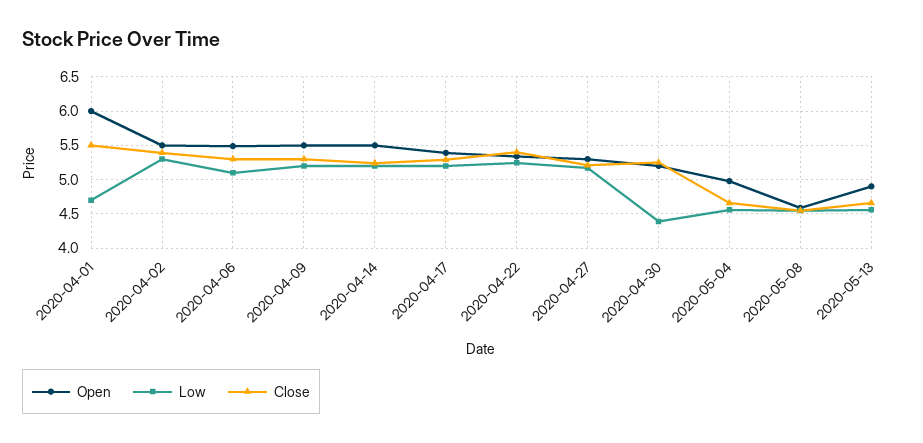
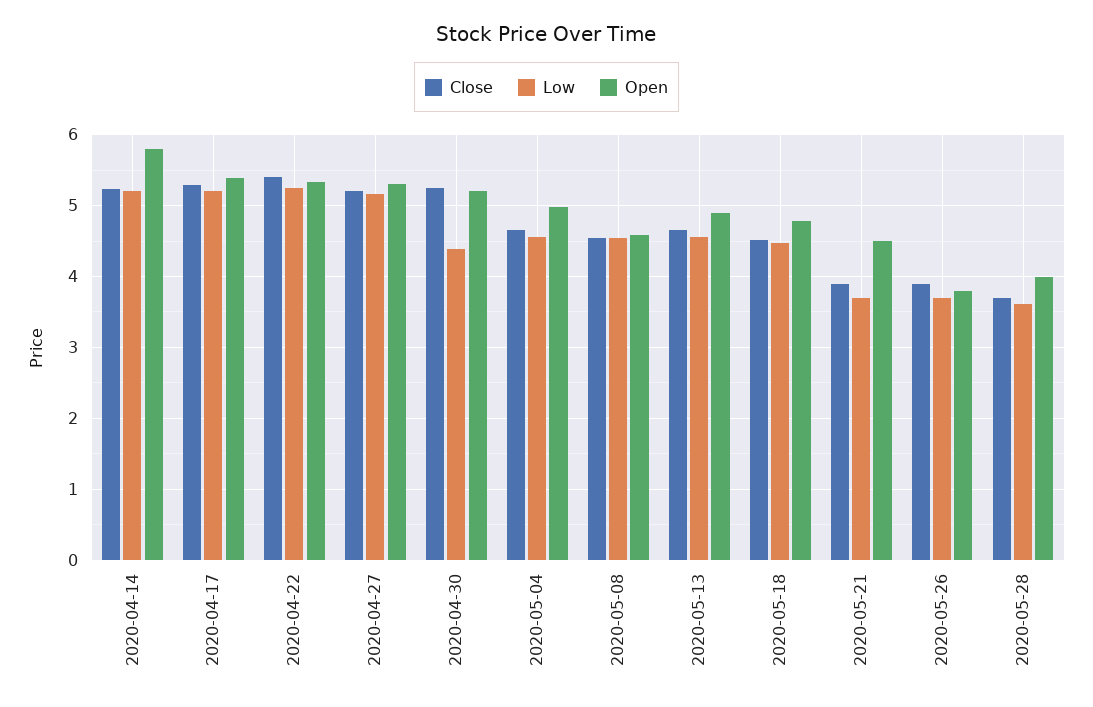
Open, 2020-04-01: 6 -> none
Low, 2020-04-01: 4.7 -> none
Close, 2020-04-01: 5.5 -> none
Open, 2020-04-02: 5.5 -> none
Low, 2020-04-02: 5.3 -> none
Close, 2020-04-02: 5.4 -> none
Open, 2020-04-06: 5.5 -> none
Low, 2020-04-06: 5.1 -> none
Close, 2020-04-06: 5.3 -> none
Open, 2020-04-09: 5.5 -> none
Low, 2020-04-09: 5.2 -> none
Close, 2020-04-09: 5.3 -> none
Open, 2020-04-14: 5.5 -> 5.8
Close, 2020-05-18: none -> 4.5
Low, 2020-05-18: none -> 4.5
Open, 2020-05-18: none -> 4.8
Close, 2020-05-21: none -> 3.9
Low, 2020-05-21: none -> 3.7
Open, 2020-05-21: none -> 4.5
Close, 2020-05-26: none -> 3.9
Low, 2020-05-26: none -> 3.7
Open, 2020-05-26: none -> 3.8
Close, 2020-05-28: none -> 3.7
Low, 2020-05-28: none -> 3.6
Open, 2020-05-28: none -> 4

